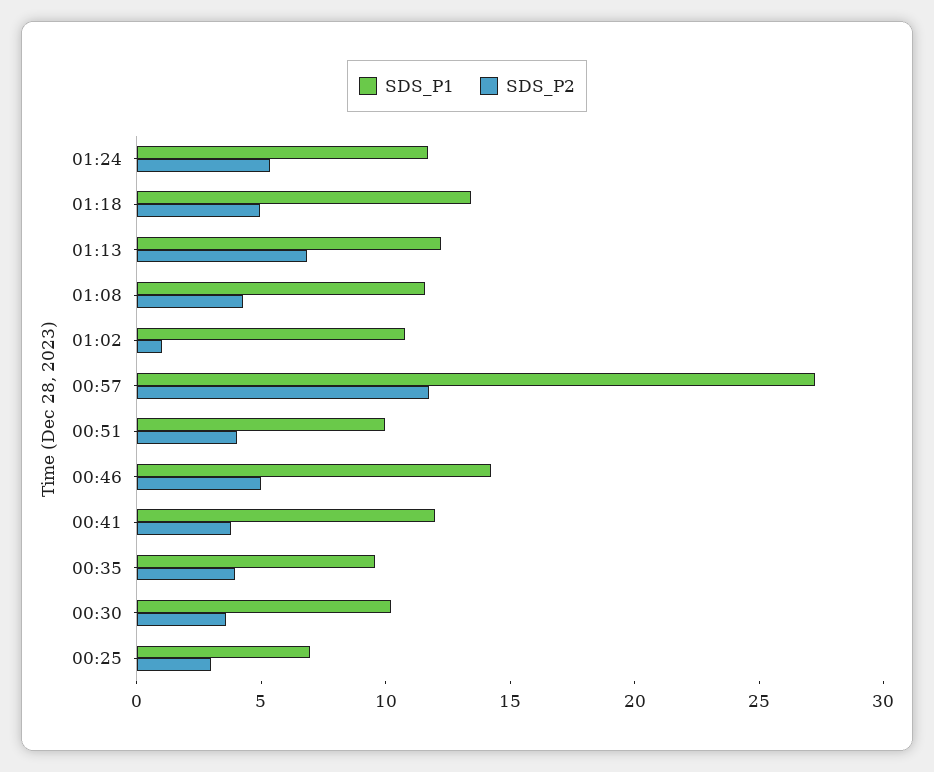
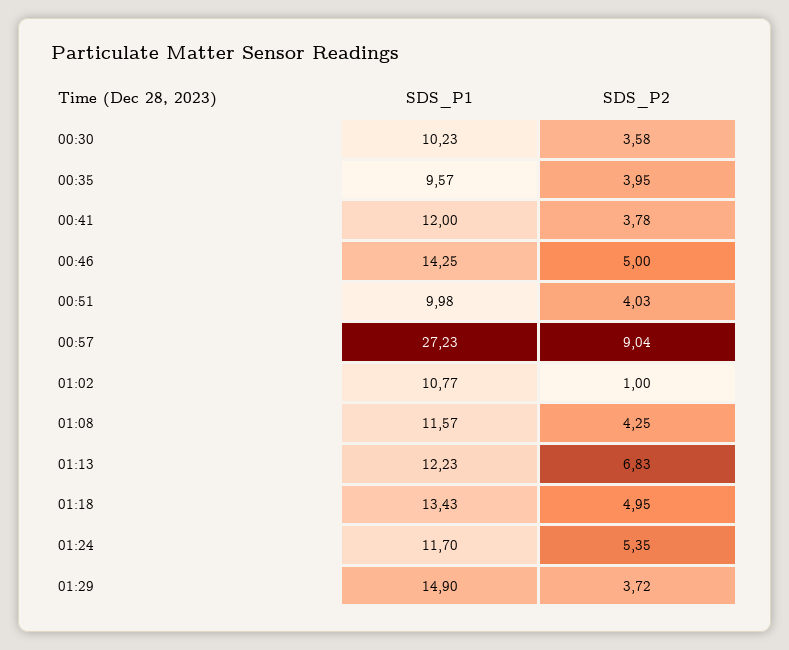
SDS_P2, 00:57: 12 -> 9.04
SDS_P1, 00:25: 7 -> none
SDS_P2, 00:25: 3 -> none
SDS_P1, 01:29: none -> 14.9
SDS_P2, 01:29: none -> 3.72

